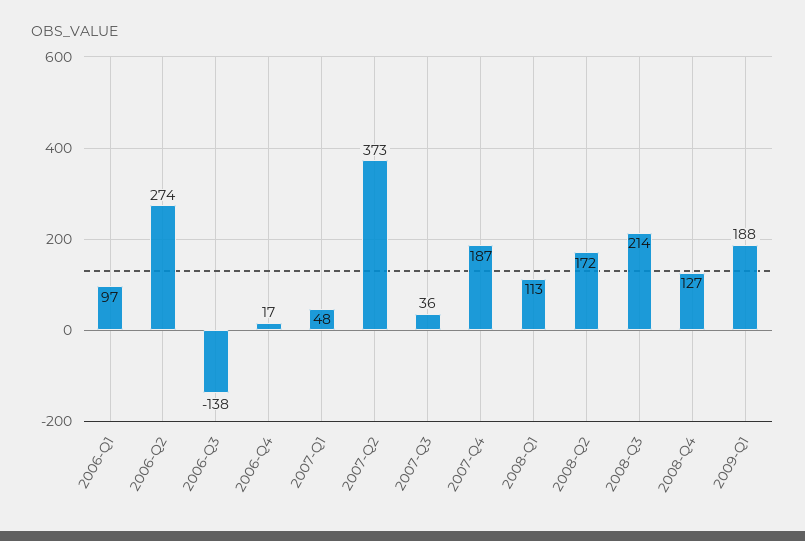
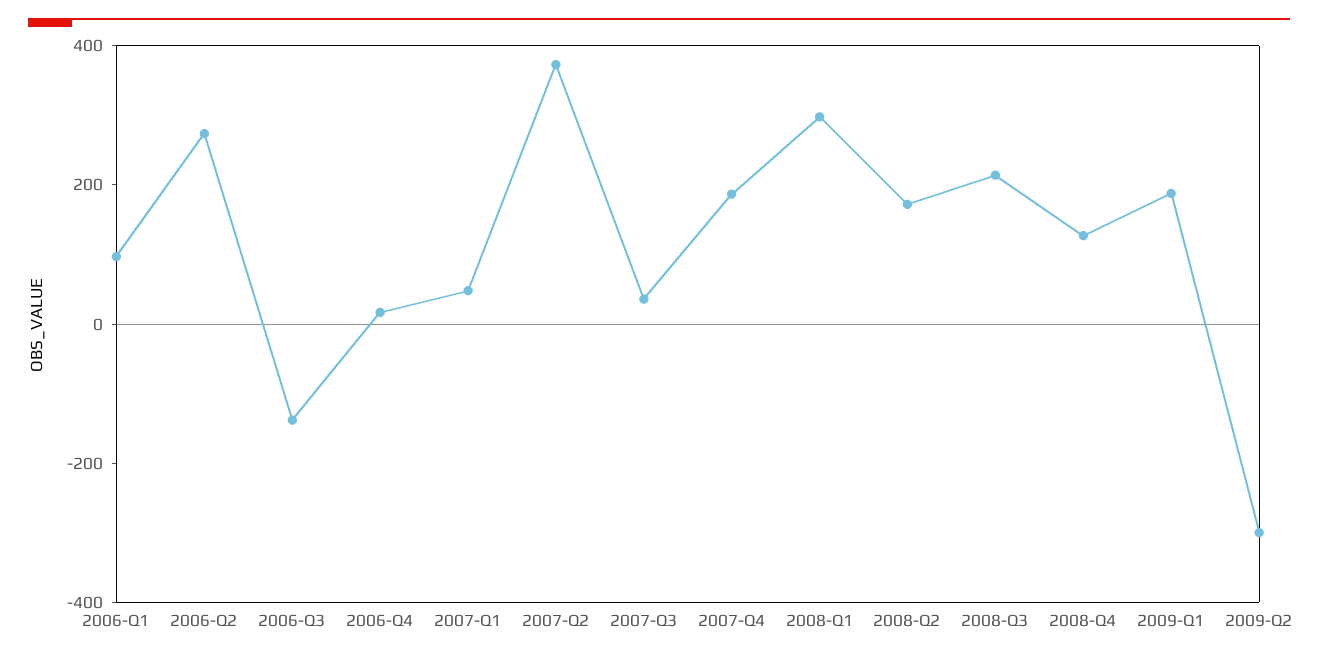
2008-Q1: 113 -> 300
2009-Q2: none -> -300

